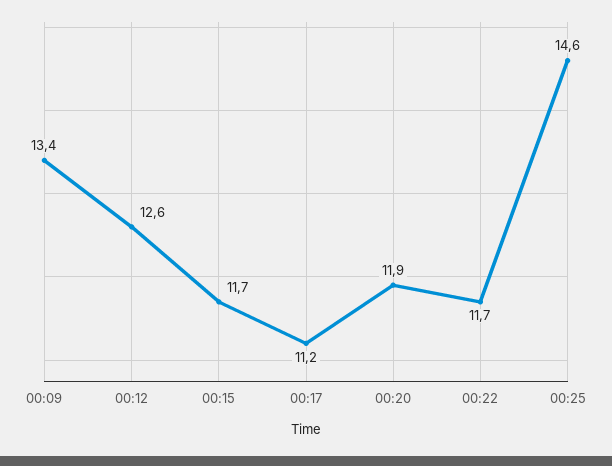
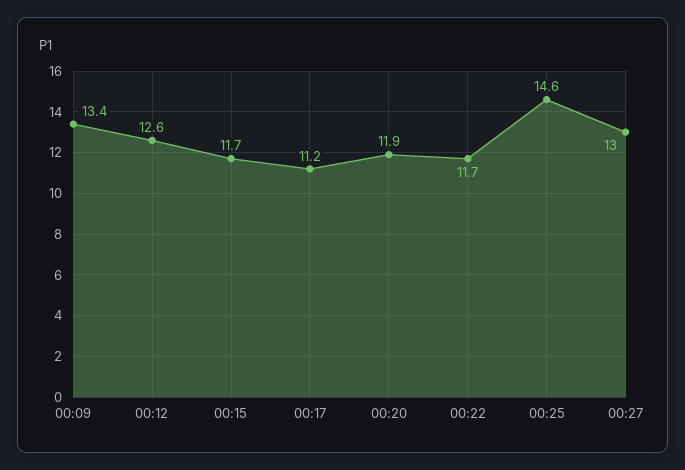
00:27: none -> 13

